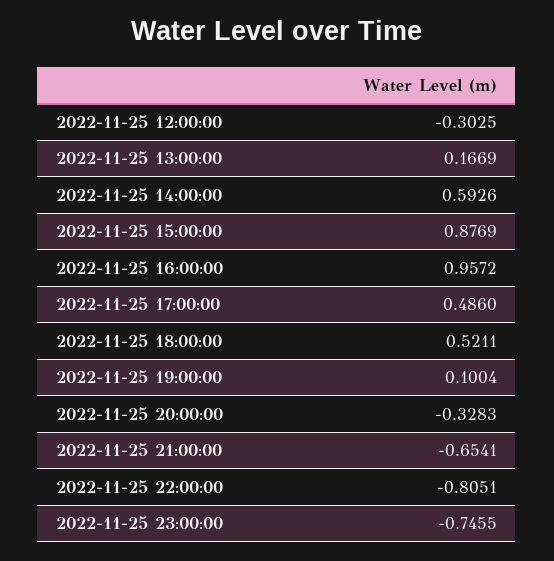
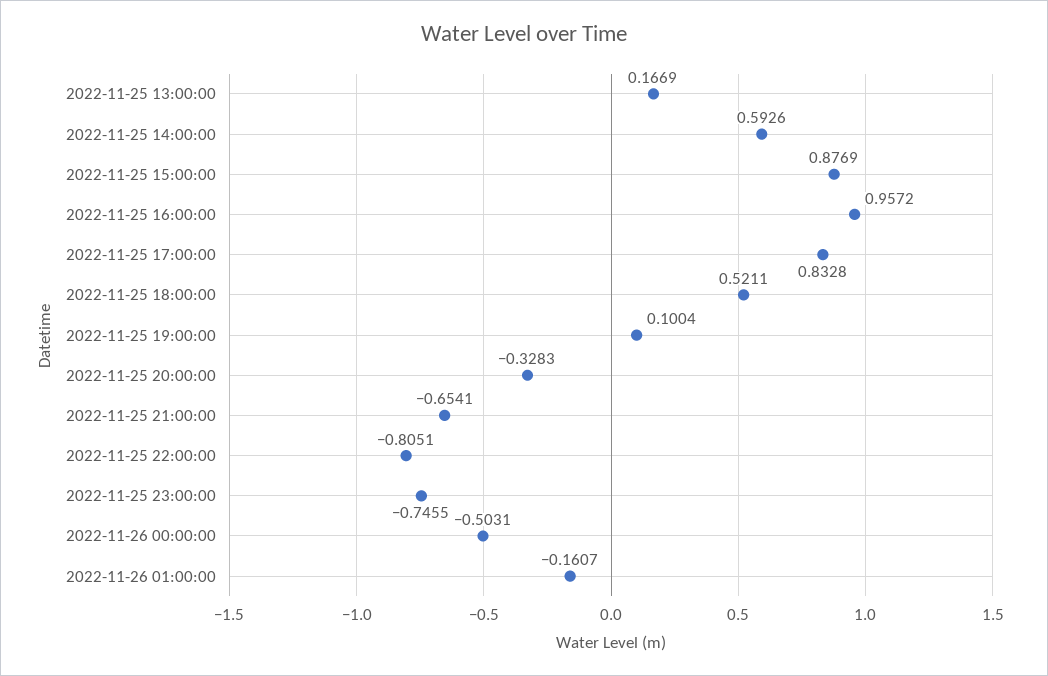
2022-11-25 12:00:00: -0.3025 -> none
2022-11-25 17:00:00: 0.486 -> 0.8328
2022-11-26 00:00:00: none -> -0.5031
2022-11-26 01:00:00: none -> -0.1607

